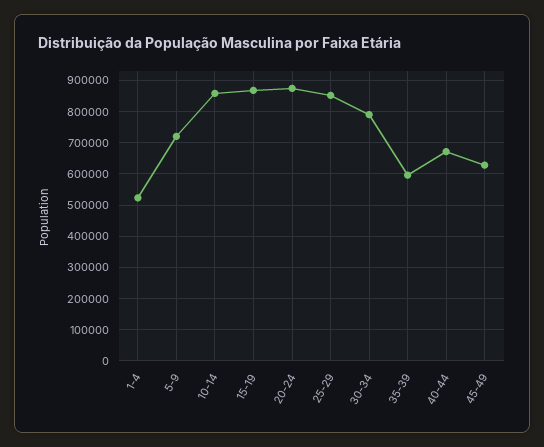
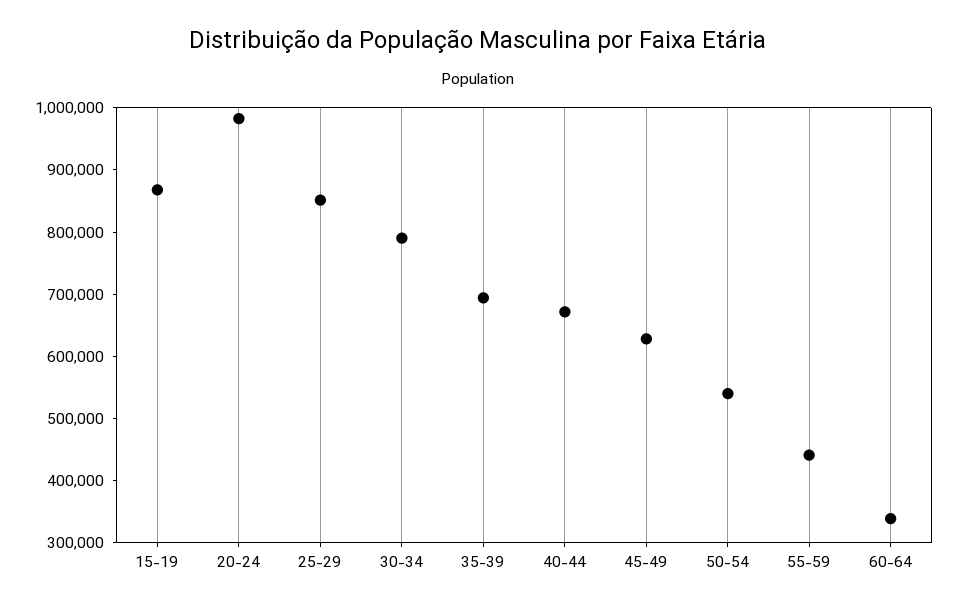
1-4: 520000 -> none
5-9: 720000 -> none
10-14: 860000 -> none
20-24: 880000 -> 980000
35-39: 600000 -> 700000
50-54: none -> 540000
55-59: none -> 440000
60-64: none -> 340000

